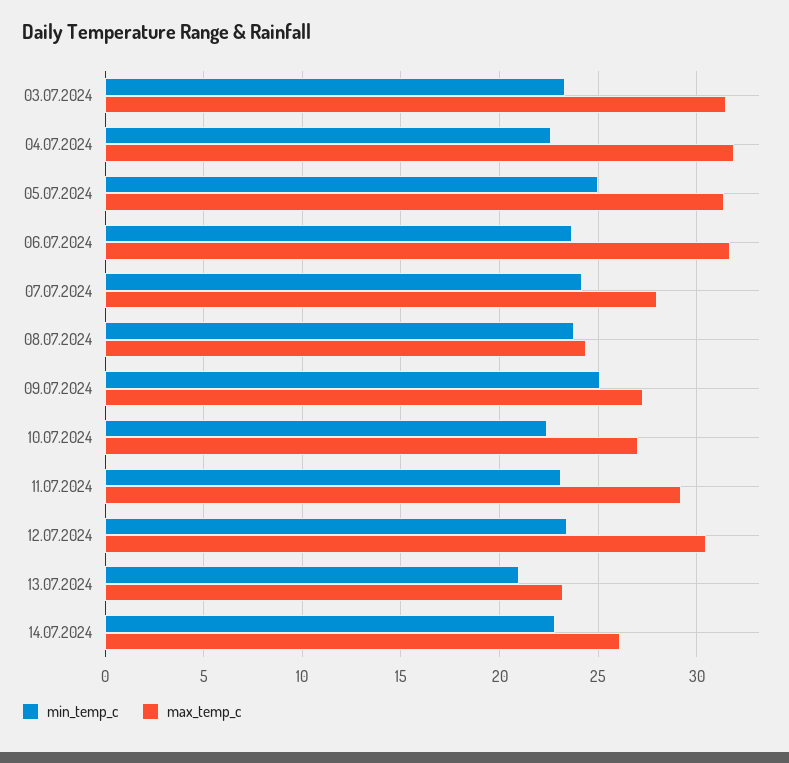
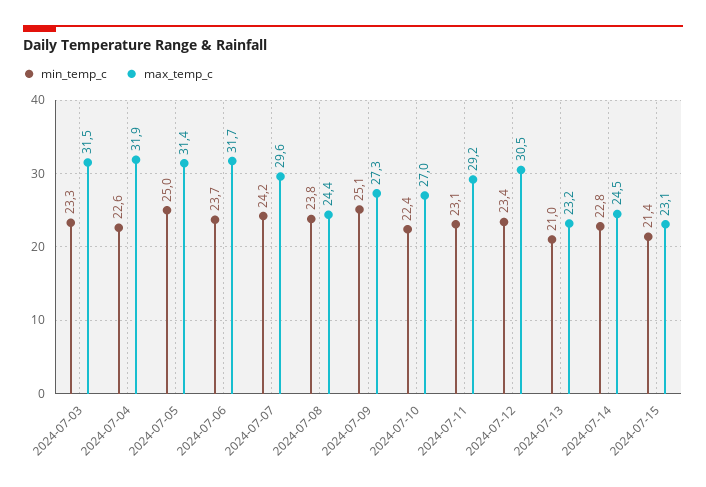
max_temp_c, 07.07.2024: 28 -> 29.6
max_temp_c, 14.07.2024: 26 -> 24.5
min_temp_c, 2024-07-15: none -> 21.4
max_temp_c, 2024-07-15: none -> 23.1

